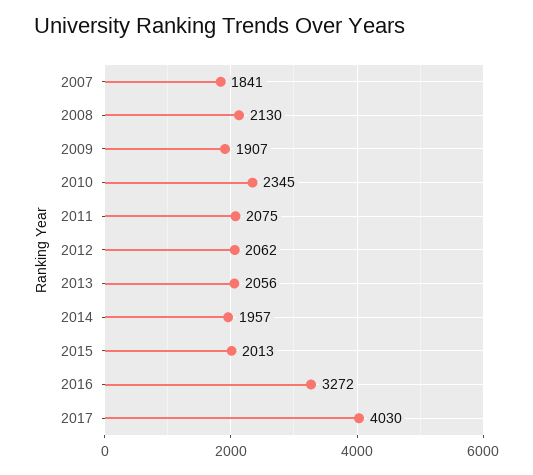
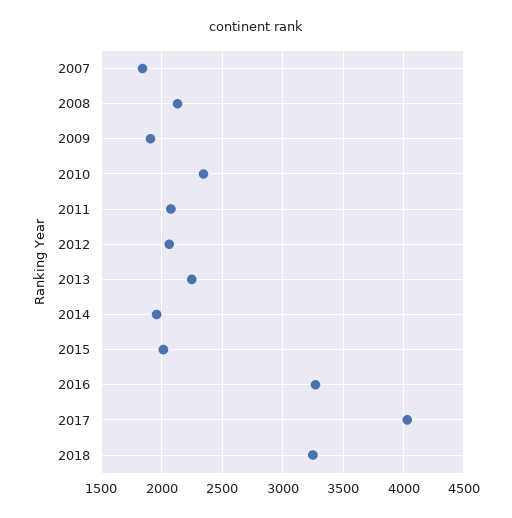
2013: 2056 -> 2250
2018: none -> 3250

